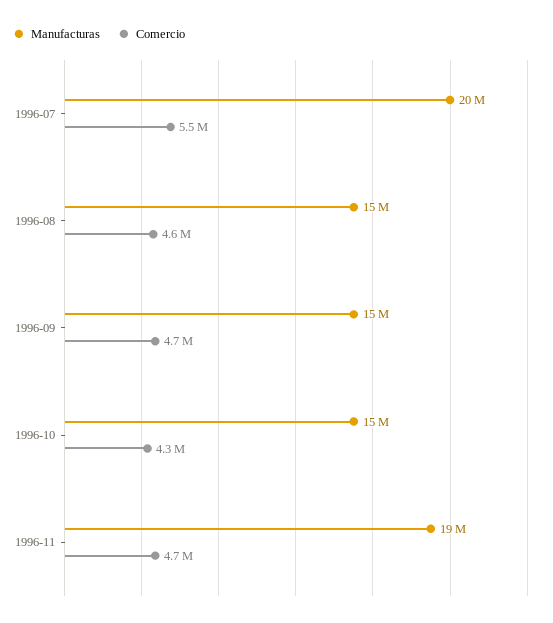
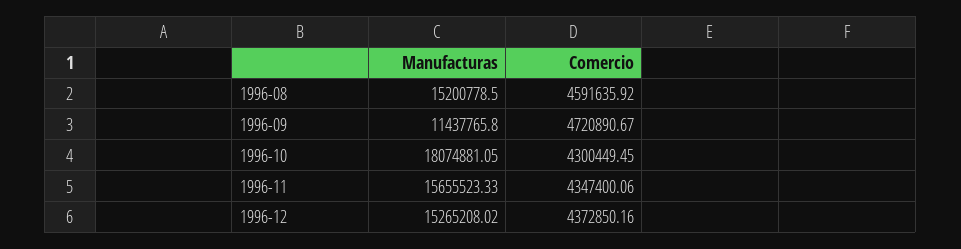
Manufacturas, 1996-07: 20000000 -> none
Comercio, 1996-07: 5500000 -> none
Manufacturas, 1996-09: 15000000 -> 11437765.8
Manufacturas, 1996-10: 15000000 -> 18074881.05
Manufacturas, 1996-11: 19000000 -> 15655523.33
Comercio, 1996-11: 4700000 -> 4347400.06
Manufacturas, 1996-12: none -> 15265208.02
Comercio, 1996-12: none -> 4372850.16

